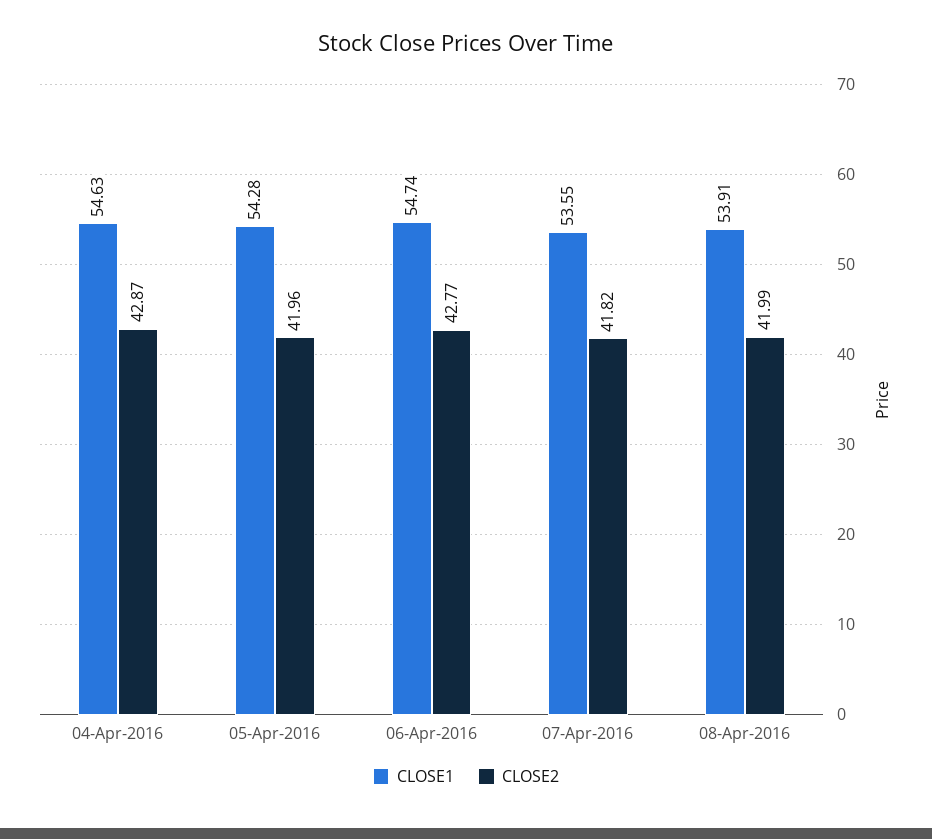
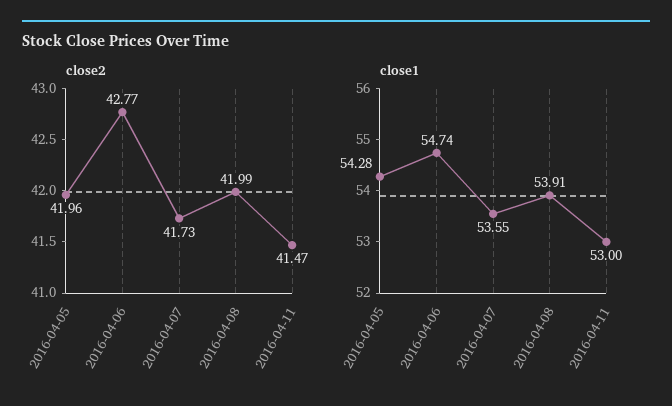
CLOSE1, 04-Apr-2016: 54.63 -> none
CLOSE2, 04-Apr-2016: 42.87 -> none
CLOSE2, 07-Apr-2016: 41.82 -> 41.73
CLOSE2, 2016-04-11: none -> 41.47
CLOSE1, 2016-04-11: none -> 53

